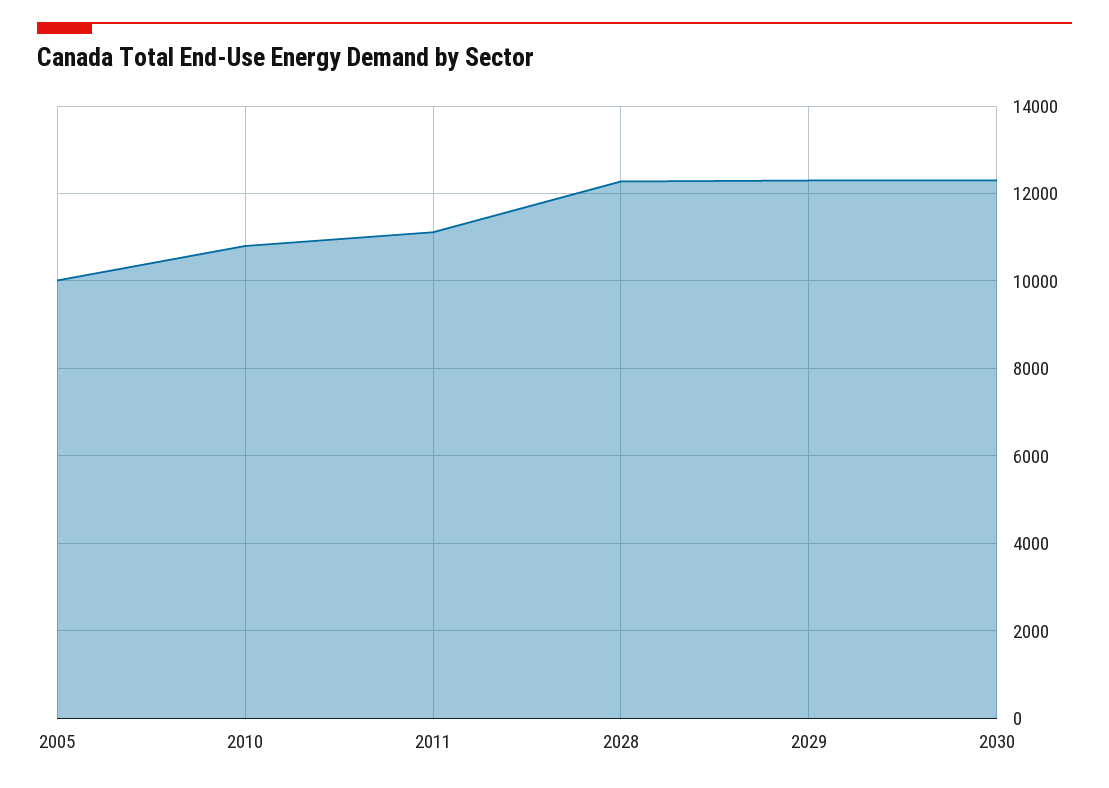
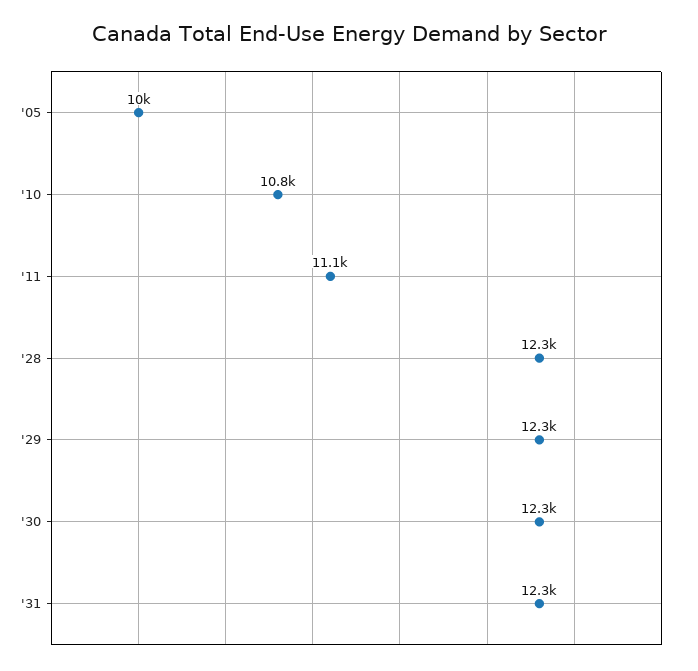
'31: none -> 12300

